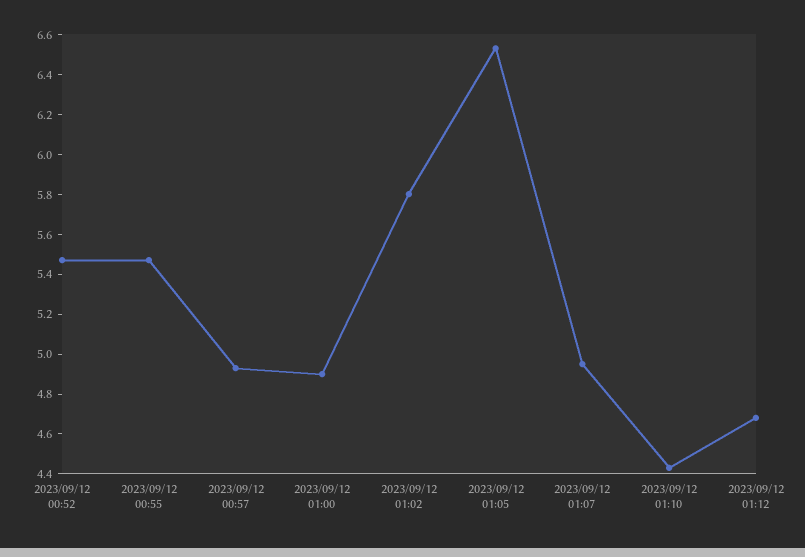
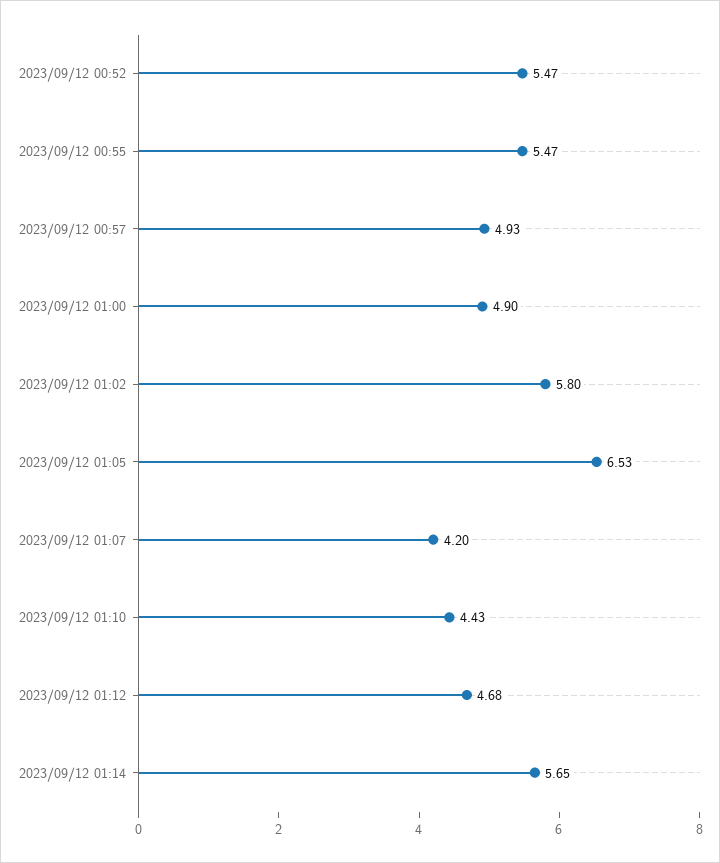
2023/09/12 01:07: 4.95 -> 4.2
2023/09/12 01:14: none -> 5.65

